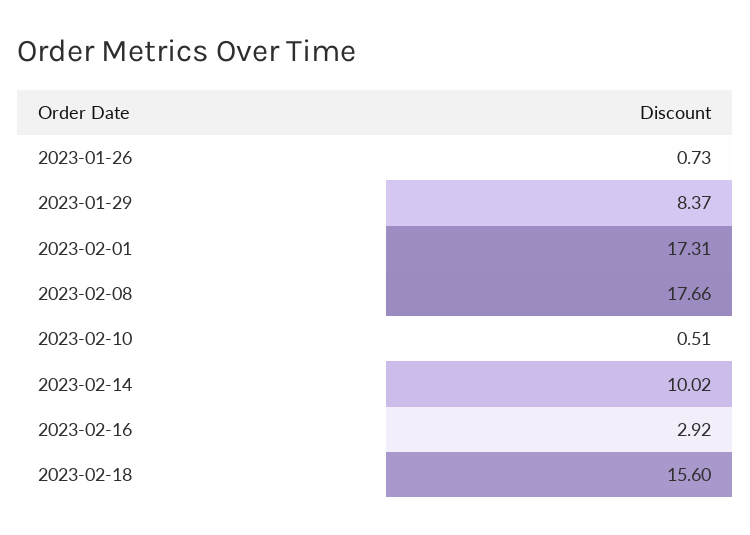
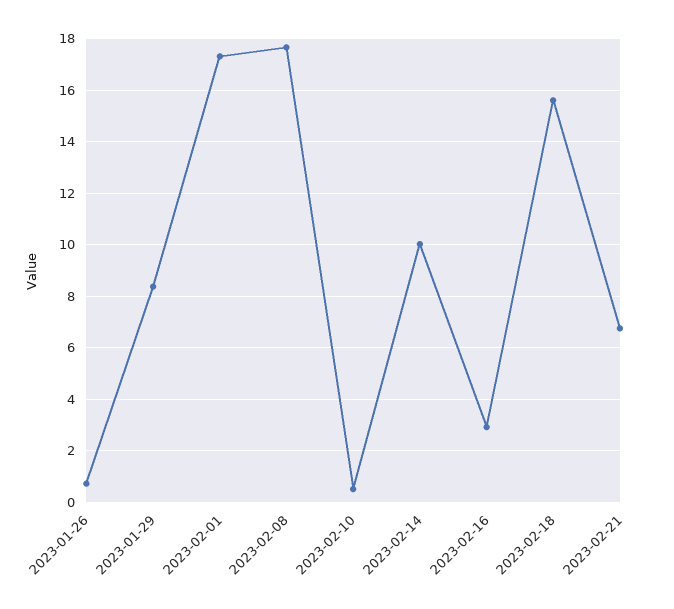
2023-02-21: none -> 6.75

